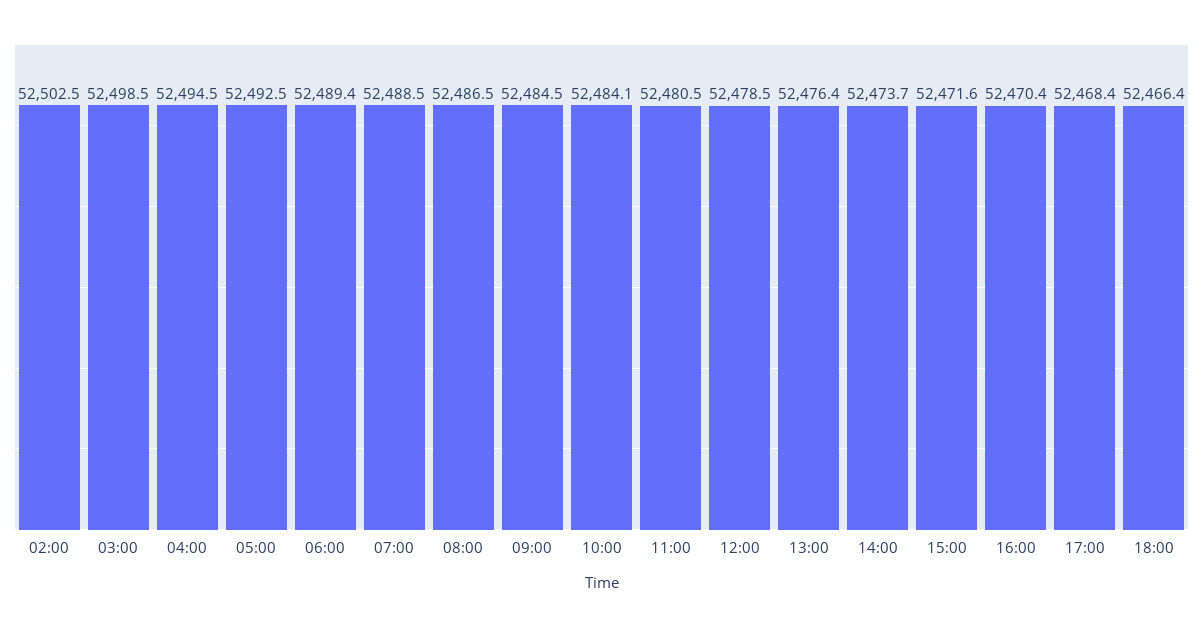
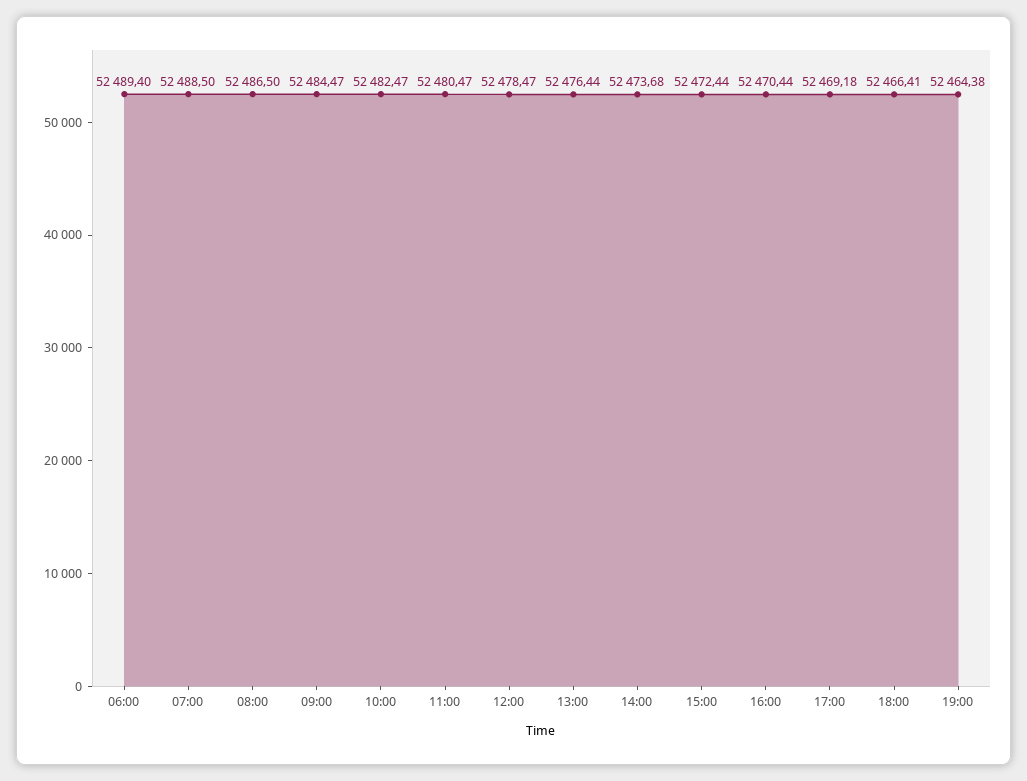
02:00: 52502.5 -> none
03:00: 52498.5 -> none
04:00: 52494.5 -> none
05:00: 52492.5 -> none
10:00: 52484.1 -> 52482.47
15:00: 52471.6 -> 52472.44
17:00: 52468.4 -> 52469.18
19:00: none -> 52464.38

